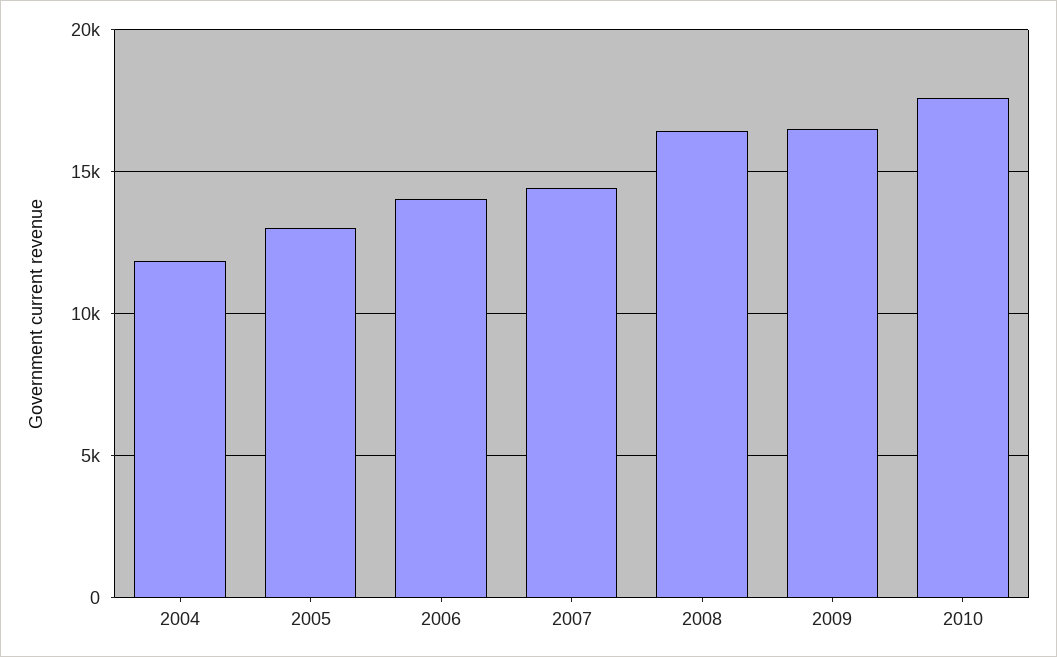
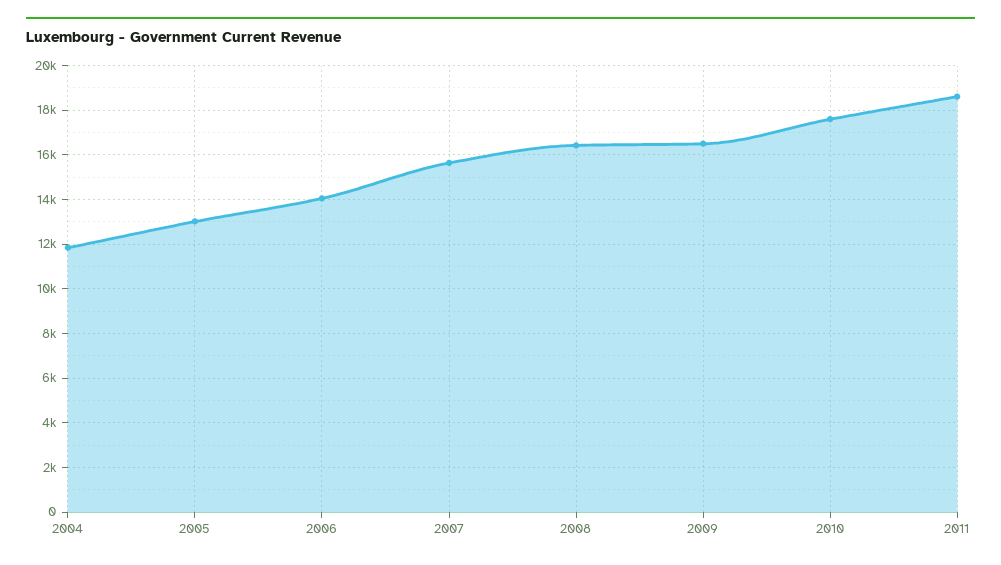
2007: 14500 -> 15500
2011: none -> 18500

